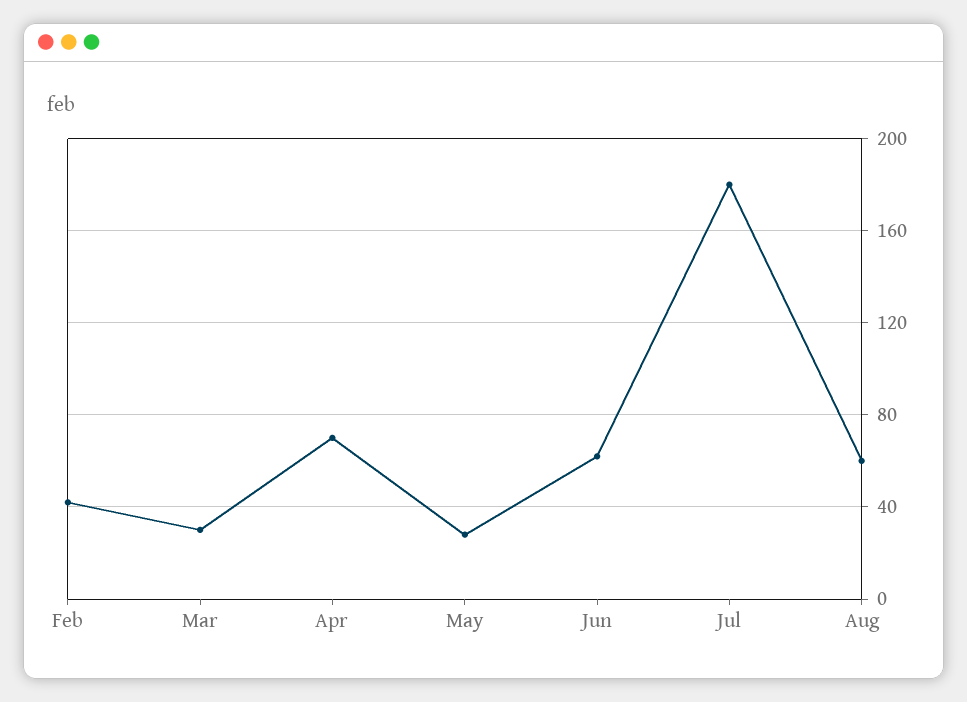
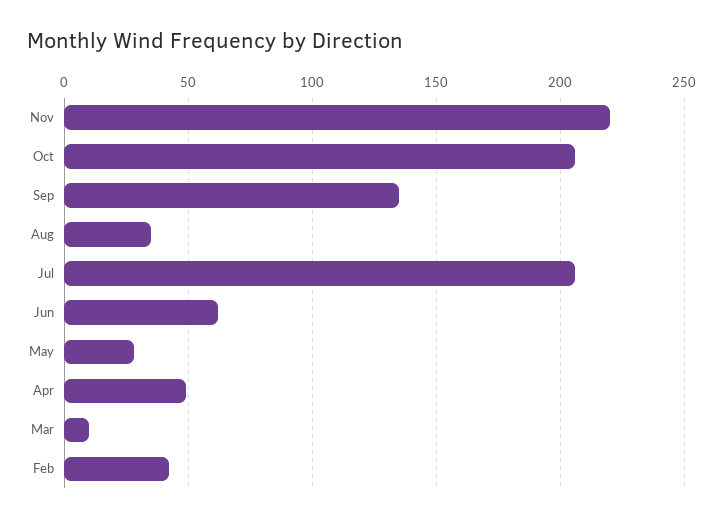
Mar: 30 -> 10
Apr: 70 -> 50
Jul: 180 -> 205
Aug: 60 -> 35
Nov: none -> 220
Oct: none -> 205
Sep: none -> 135

